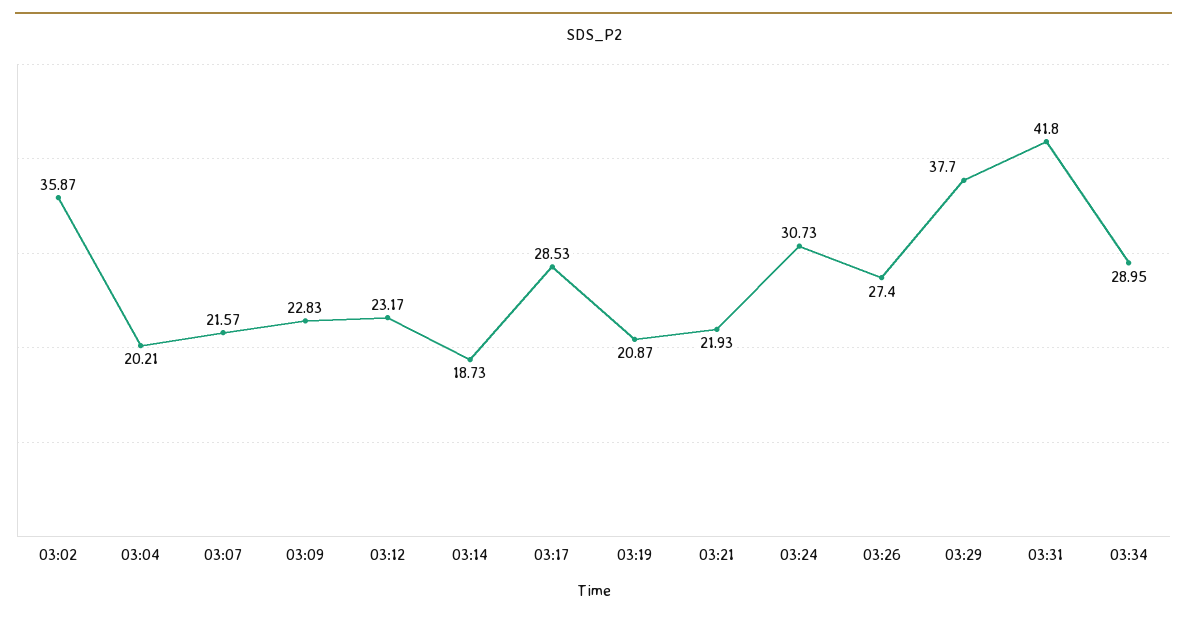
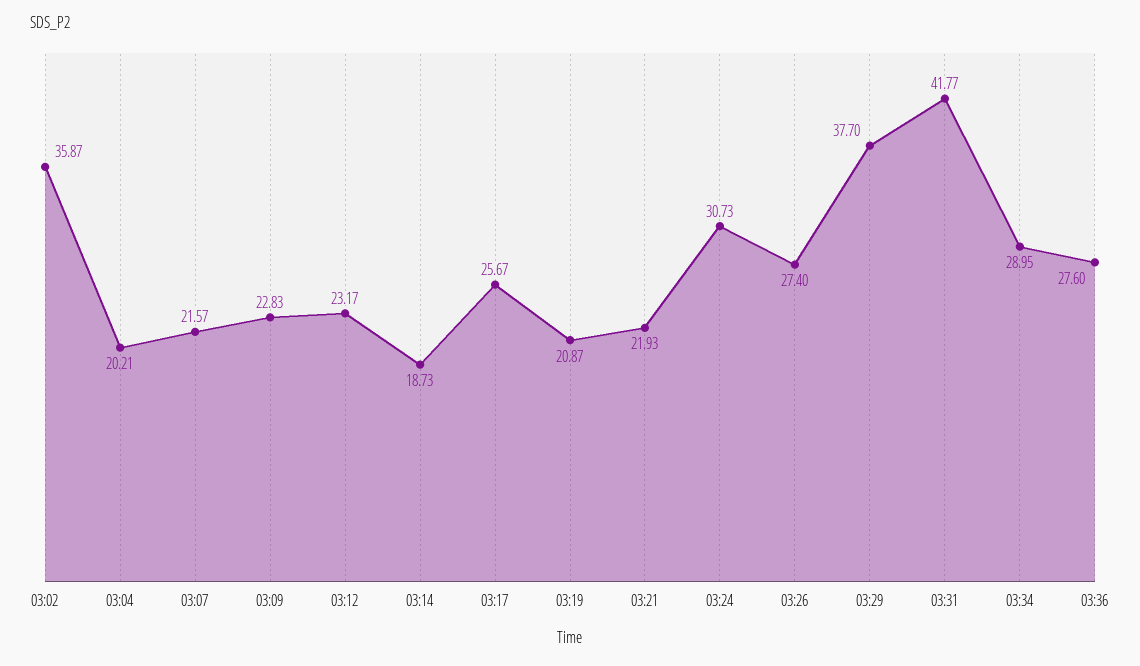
03:17: 28.53 -> 25.67
03:31: 41.8 -> 41.77
03:36: none -> 27.6

